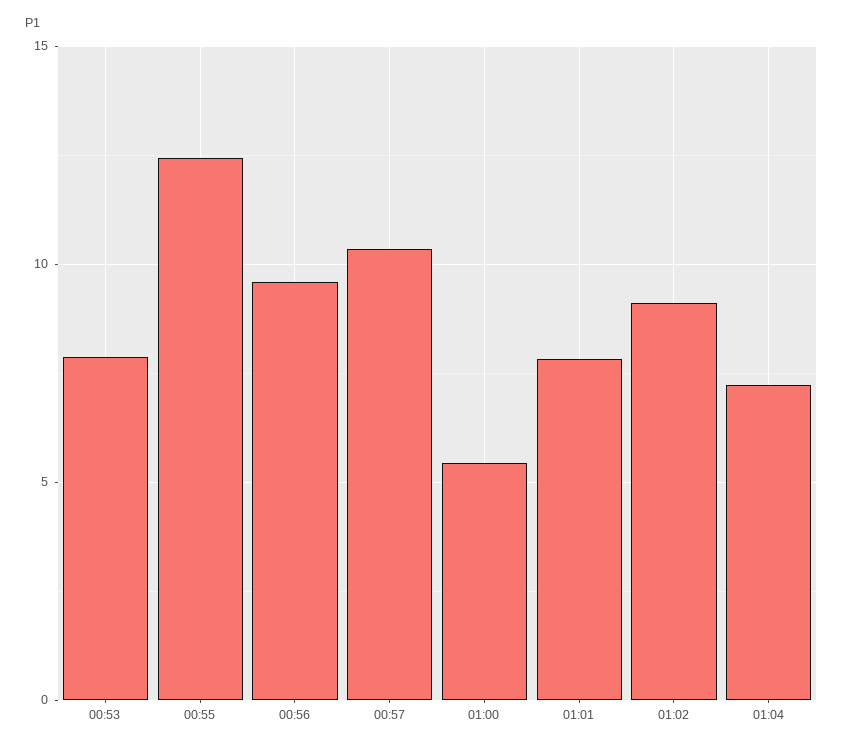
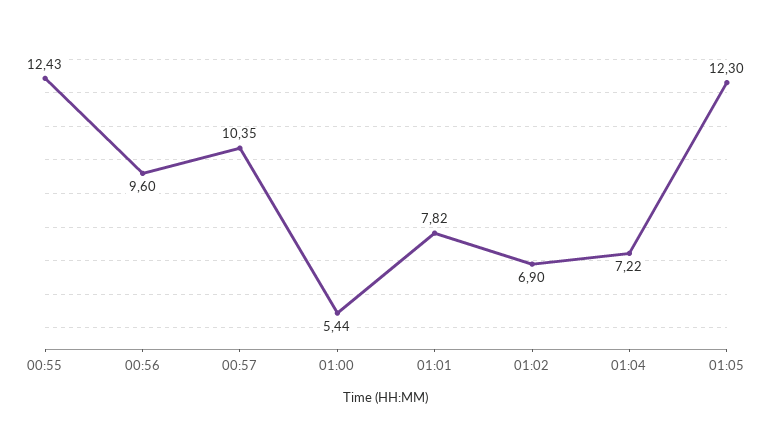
00:53: 8 -> none
01:02: 9 -> 6.9
01:05: none -> 12.3

